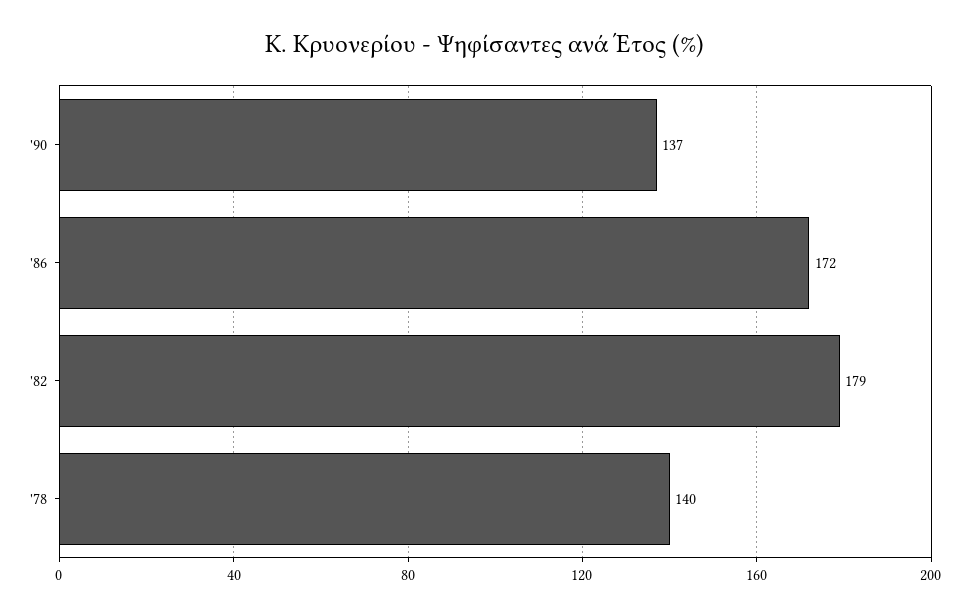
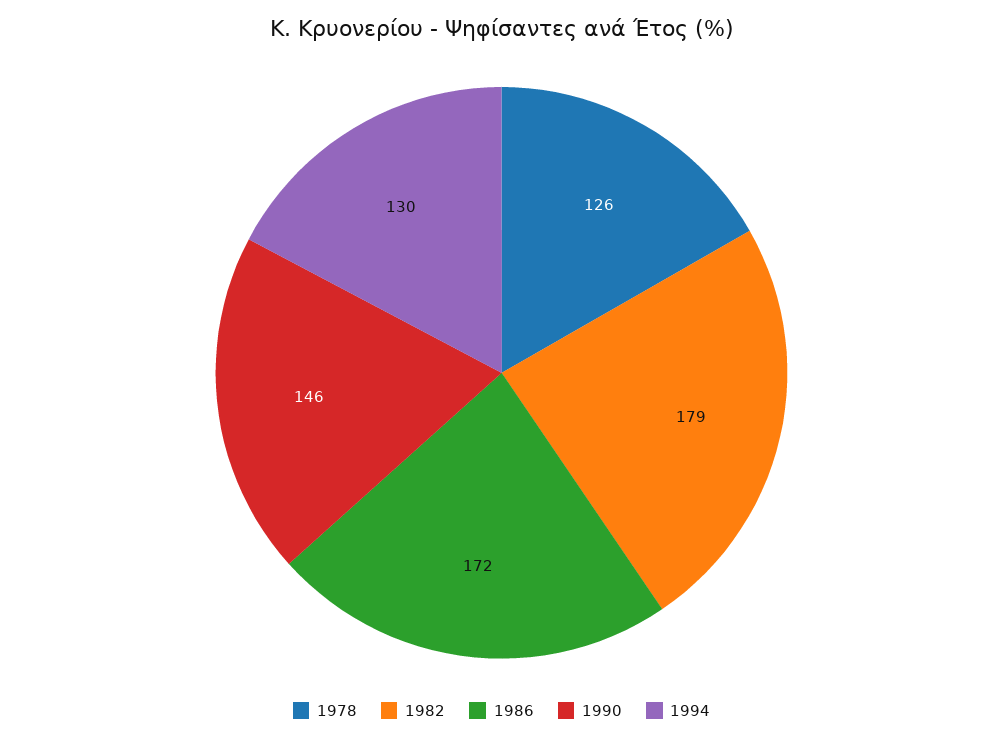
'90: 137 -> 146
'78: 140 -> 126
1994: none -> 130

